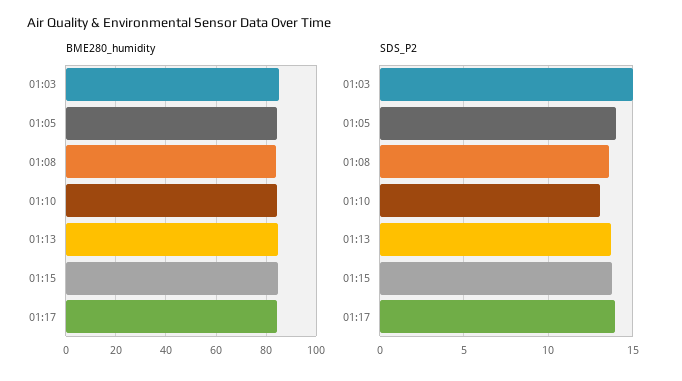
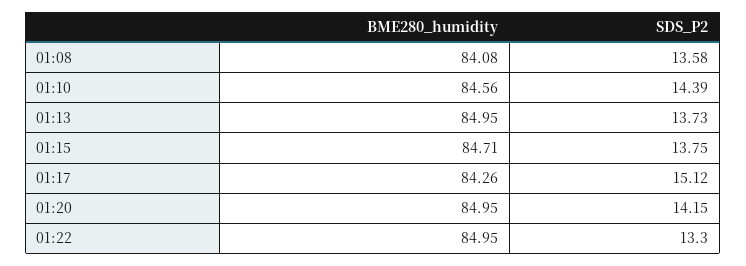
BME280_humidity, 01:03: 85 -> none
BME280_humidity, 01:05: 85 -> none
SDS_P2, 01:03: 15 -> none
SDS_P2, 01:05: 14 -> none
SDS_P2, 01:10: 13 -> 14.39
SDS_P2, 01:17: 14 -> 15.12
BME280_humidity, 01:20: none -> 84.95
SDS_P2, 01:20: none -> 14.15
BME280_humidity, 01:22: none -> 84.95
SDS_P2, 01:22: none -> 13.3

